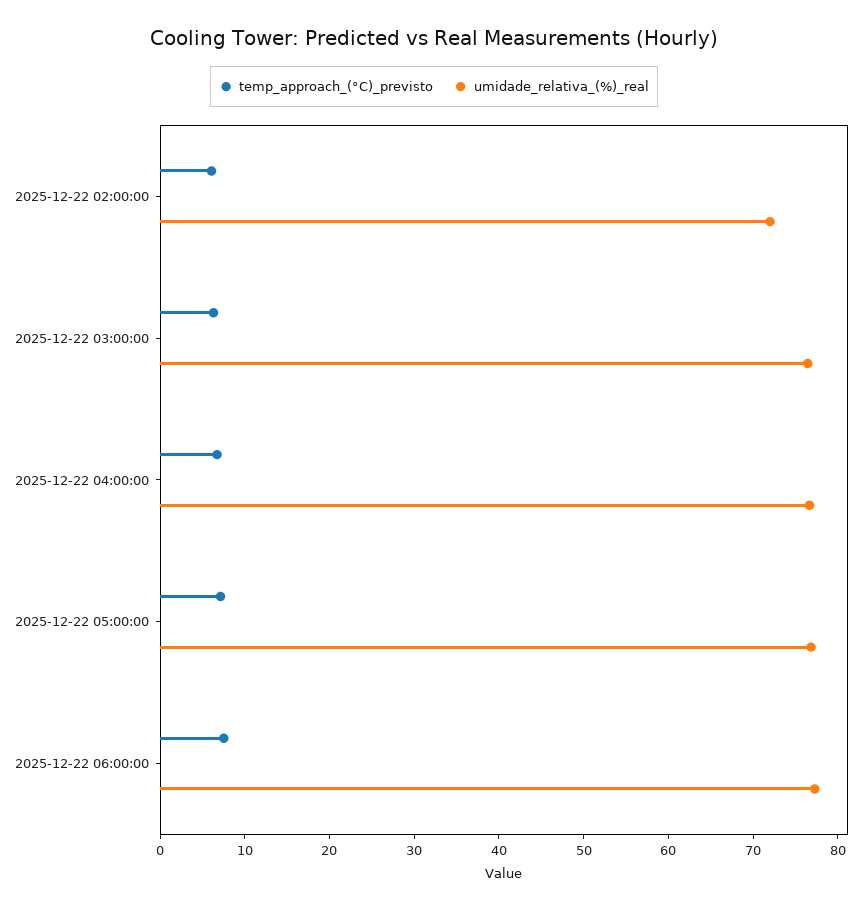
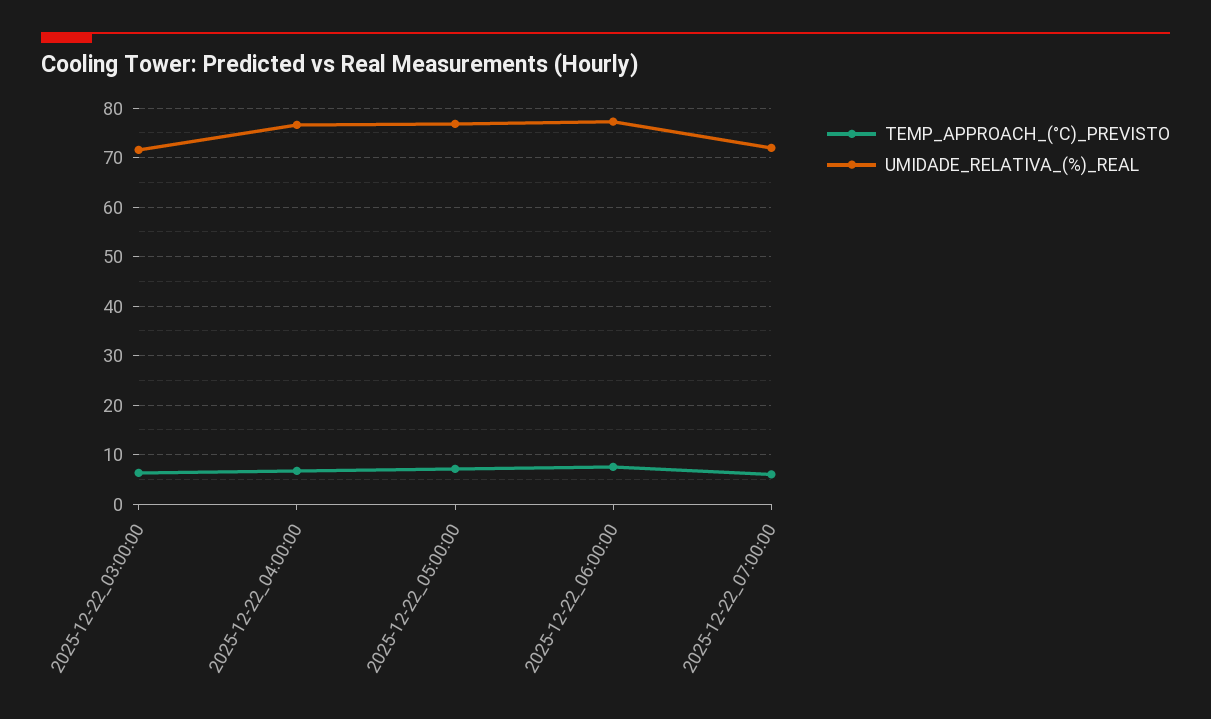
temp_approach_(°C)_previsto, 2025-12-22 02:00:00: 6 -> none
umidade_relativa_(%)_real, 2025-12-22 02:00:00: 72 -> none
umidade_relativa_(%)_real, 2025-12-22 03:00:00: 76 -> 72
temp_approach_(°C)_previsto, 2025-12-22_07:00:00: none -> 6
umidade_relativa_(%)_real, 2025-12-22_07:00:00: none -> 72

